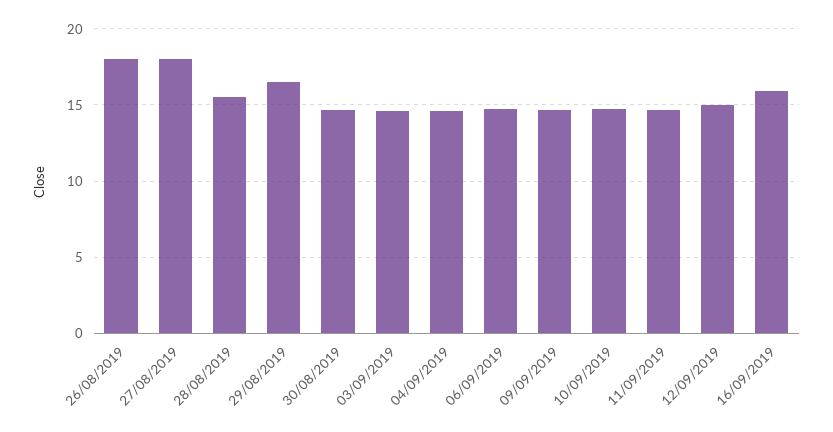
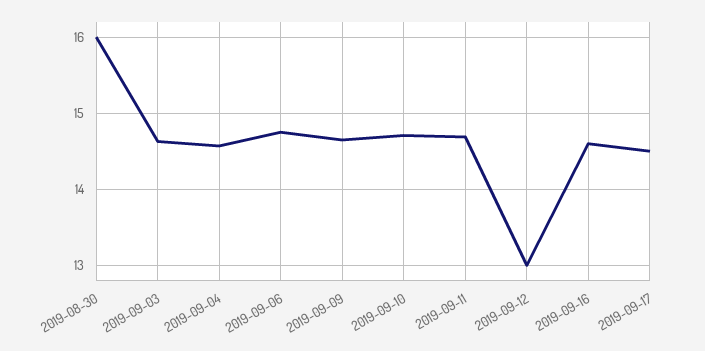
26/08/2019: 18 -> none
27/08/2019: 18 -> none
28/08/2019: 15.5 -> none
29/08/2019: 16.5 -> none
30/08/2019: 14.5 -> 16
12/09/2019: 15 -> 13
16/09/2019: 16 -> 14.6
2019-09-17: none -> 14.5

